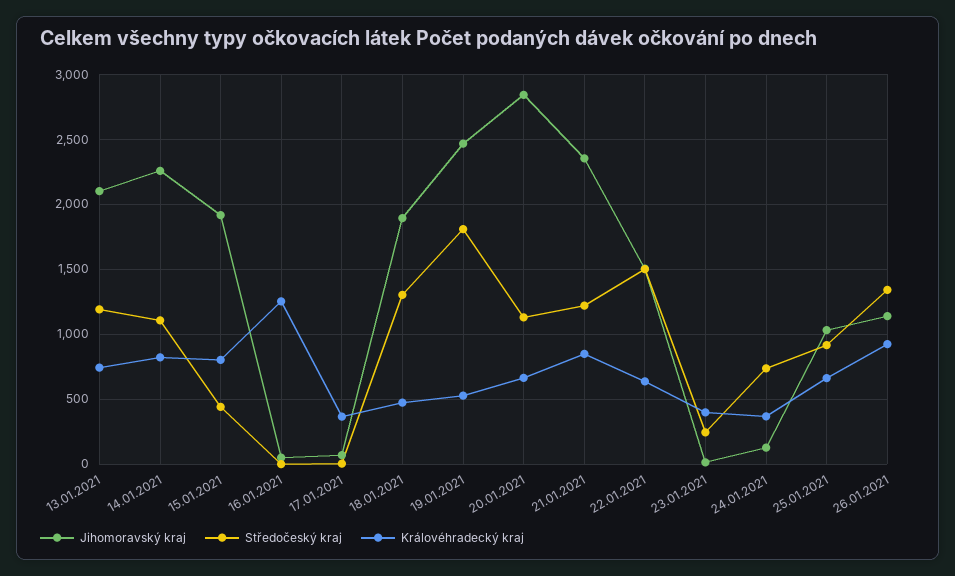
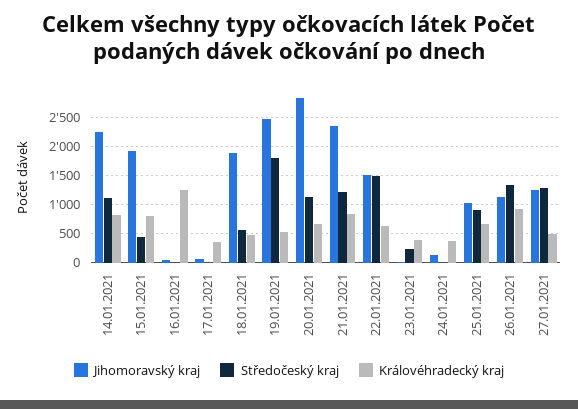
Jihomoravský kraj, 13.01.2021: 2100 -> none
Středočeský kraj, 13.01.2021: 1200 -> none
Královéhradecký kraj, 13.01.2021: 750 -> none
Středočeský kraj, 18.01.2021: 1300 -> 500
Středočeský kraj, 24.01.2021: 750 -> 0
Jihomoravský kraj, 27.01.2021: none -> 1250
Středočeský kraj, 27.01.2021: none -> 1250
Královéhradecký kraj, 27.01.2021: none -> 500

